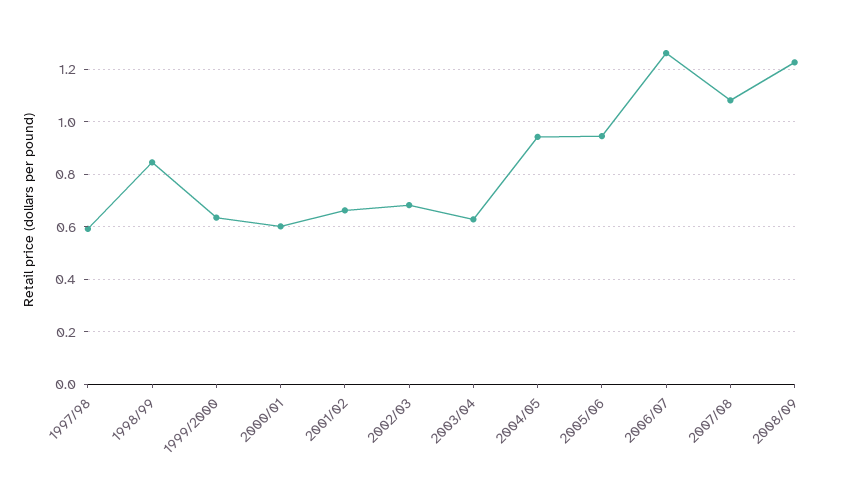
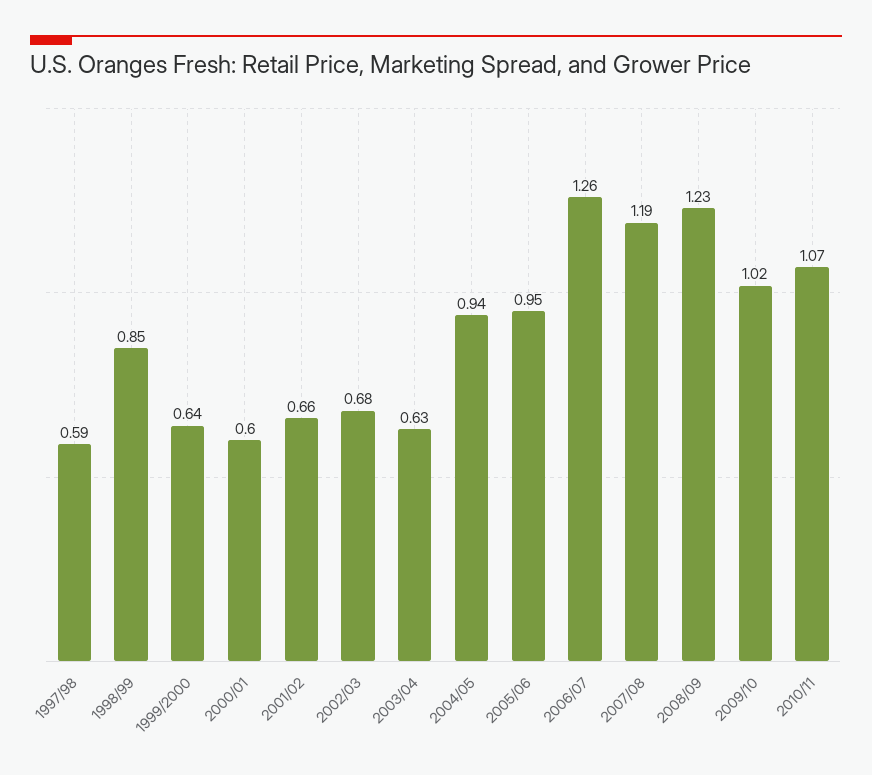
2007/08: 1.075 -> 1.19
2009/10: none -> 1.02
2010/11: none -> 1.07

